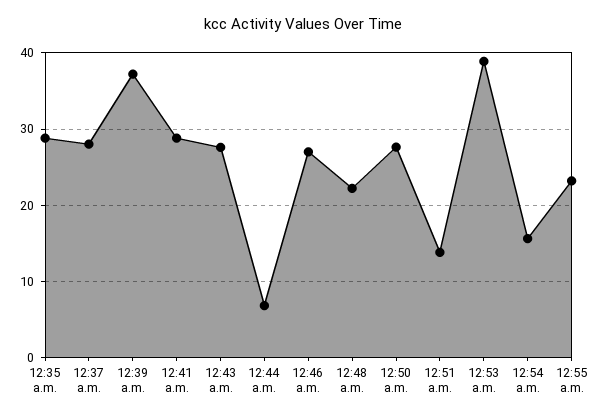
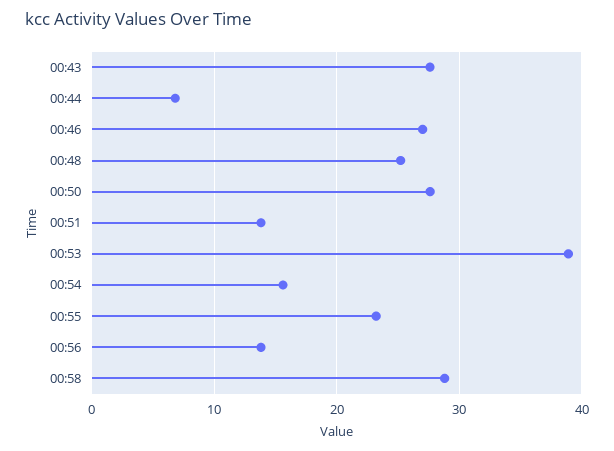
12:35 a.m.: 29 -> none
12:37 a.m.: 28 -> none
12:39 a.m.: 37 -> none
12:41 a.m.: 29 -> none
12:48 a.m.: 22 -> 25
00:56: none -> 14
00:58: none -> 29

